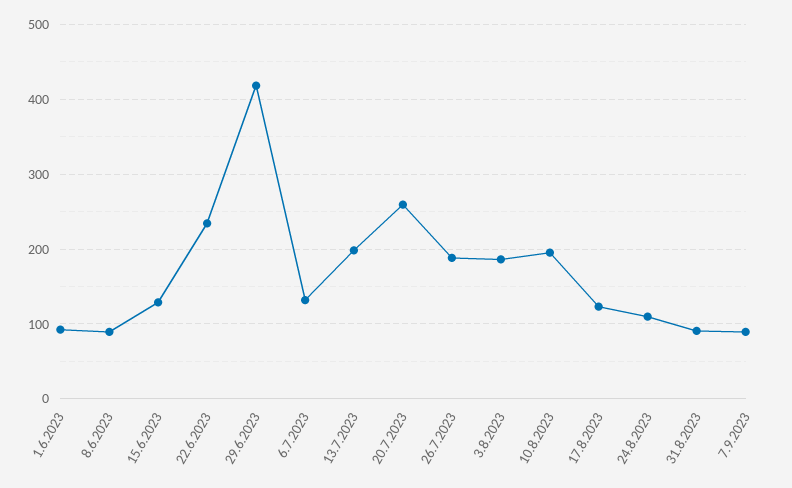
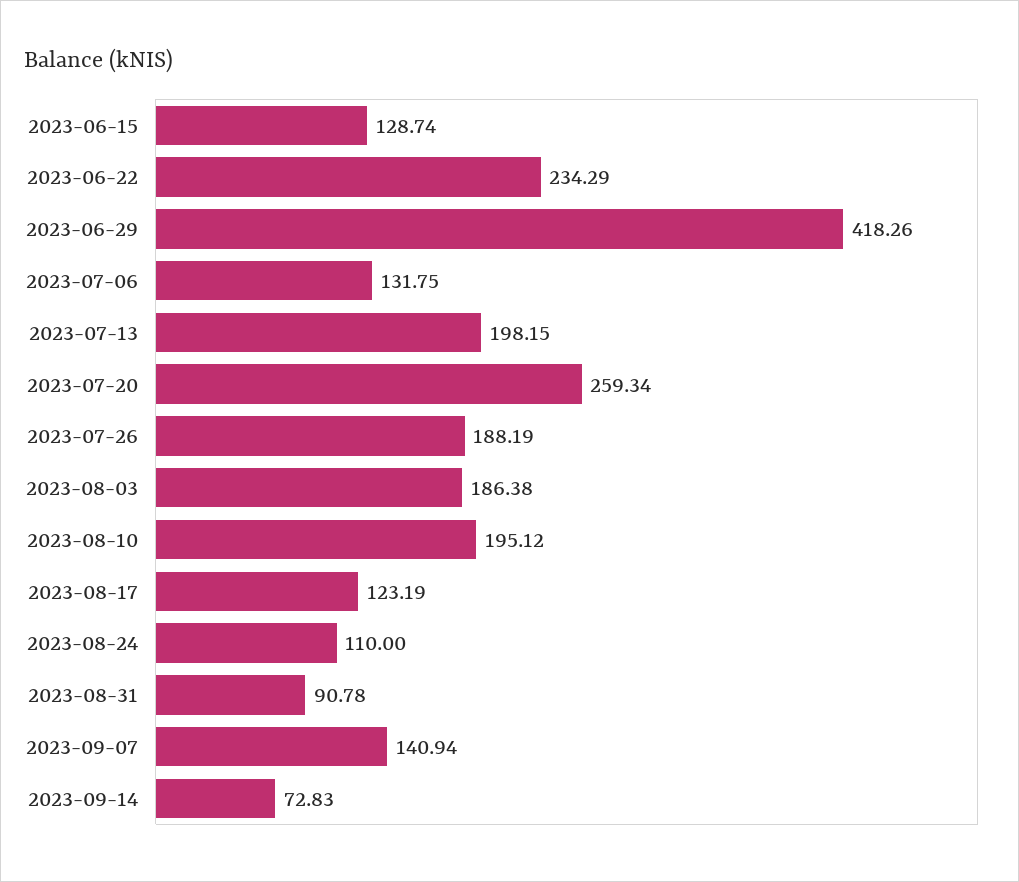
1.6.2023: 90 -> none
8.6.2023: 90 -> none
7.9.2023: 90 -> 140.94
2023-09-14: none -> 72.83

